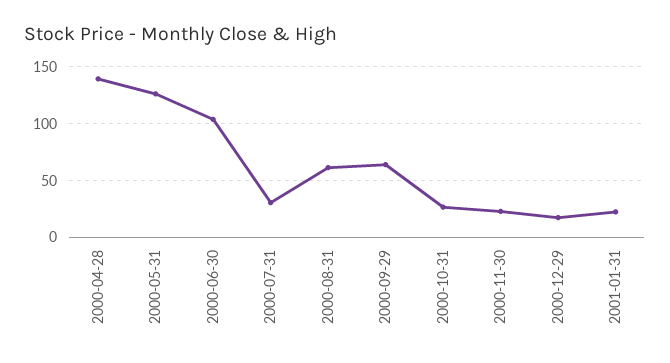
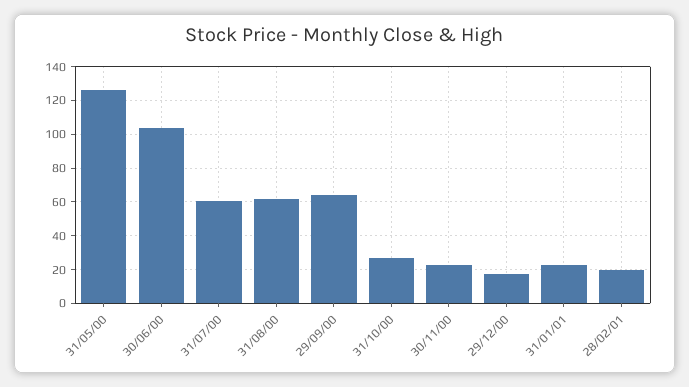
2000-04-28: 140 -> none
2000-07-31: 30 -> 60
28/02/01: none -> 20

